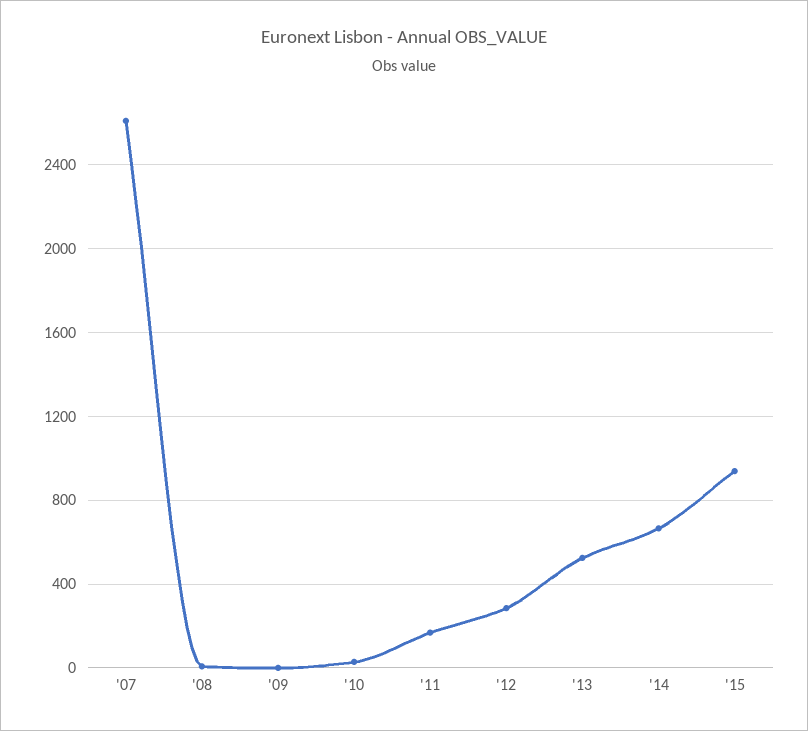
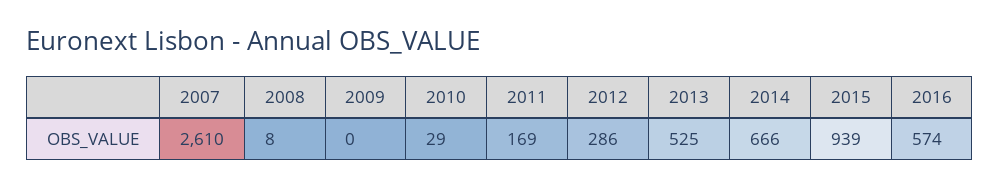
2016: none -> 574

